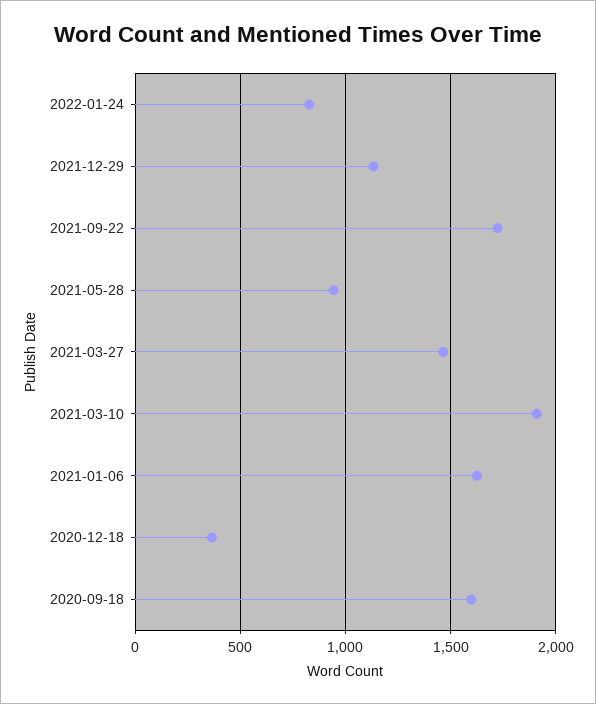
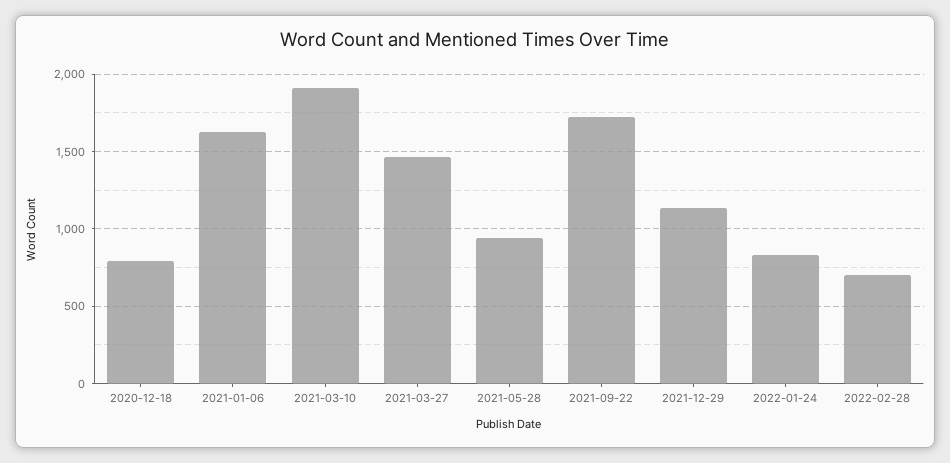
2020-12-18: 350 -> 800
2020-09-18: 1600 -> none
2022-02-28: none -> 700

